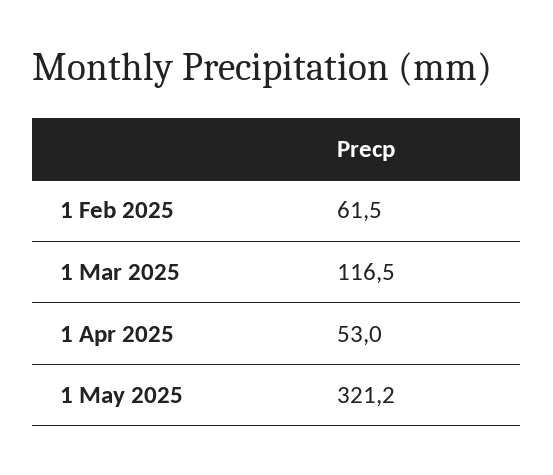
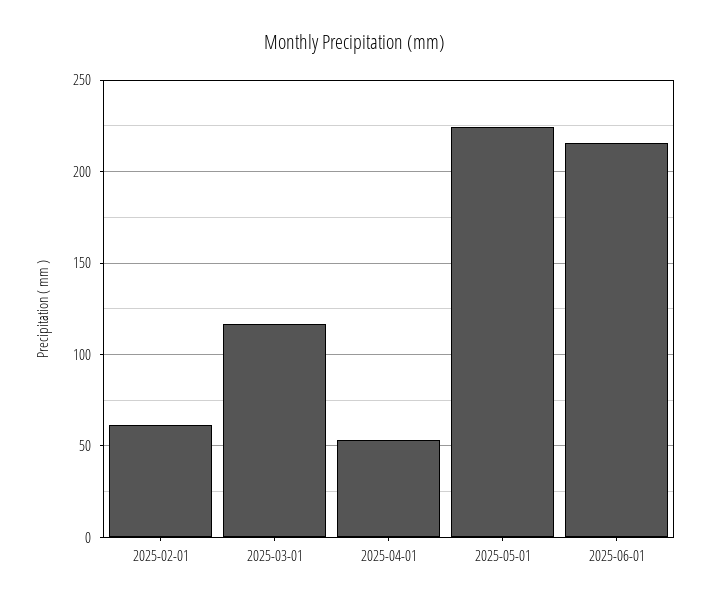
1 May 2025: 321.2 -> 225
2025-06-01: none -> 215

